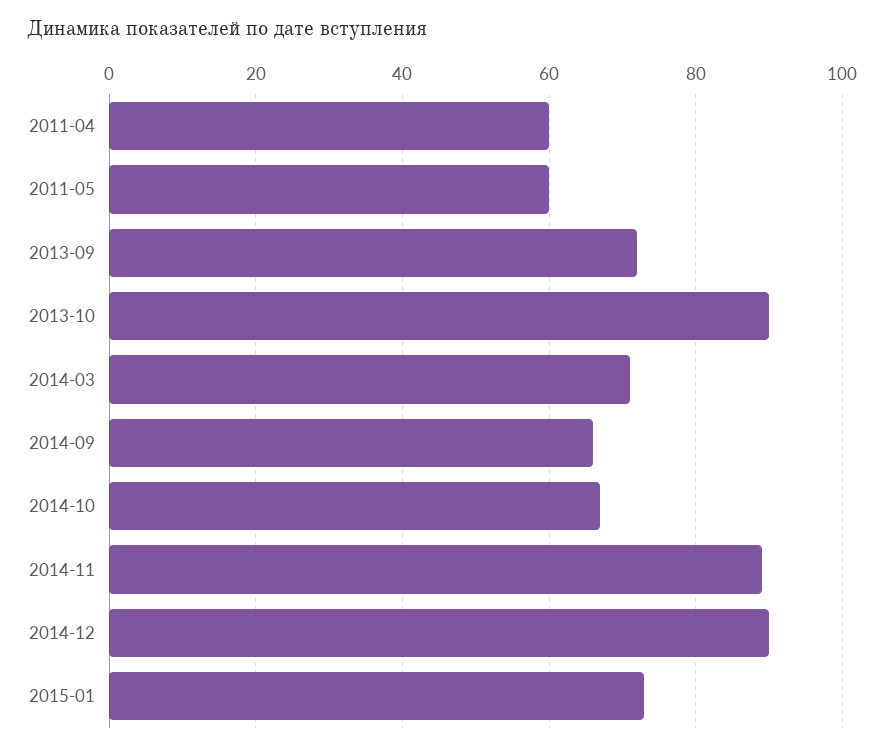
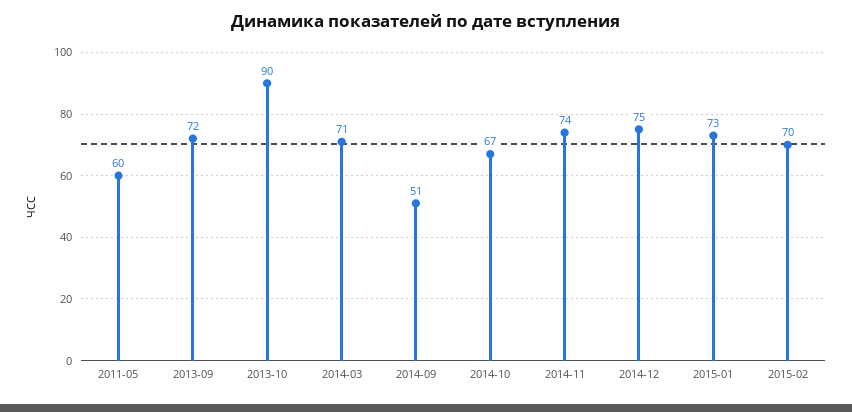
2011-04: 60 -> none
2014-09: 65 -> 51
2014-11: 90 -> 74
2014-12: 90 -> 75
2015-02: none -> 70

